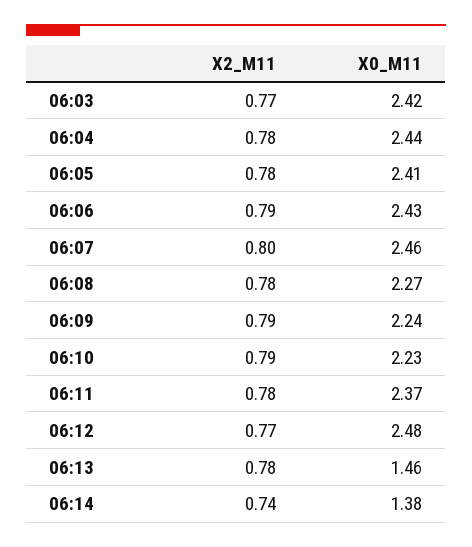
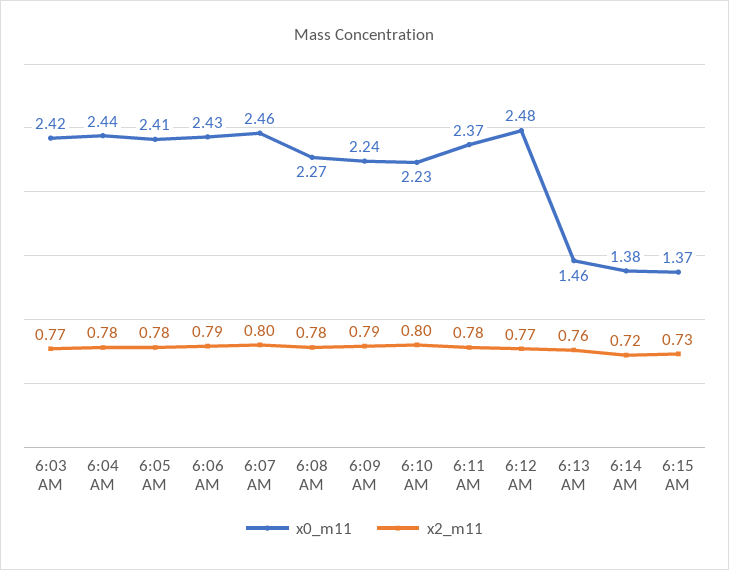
X2_M11, 06:10: 0.79 -> 0.8
X2_M11, 06:13: 0.78 -> 0.76
X2_M11, 06:14: 0.74 -> 0.72
X0_M11, 6:15 AM: none -> 1.37
X2_M11, 6:15 AM: none -> 0.73

